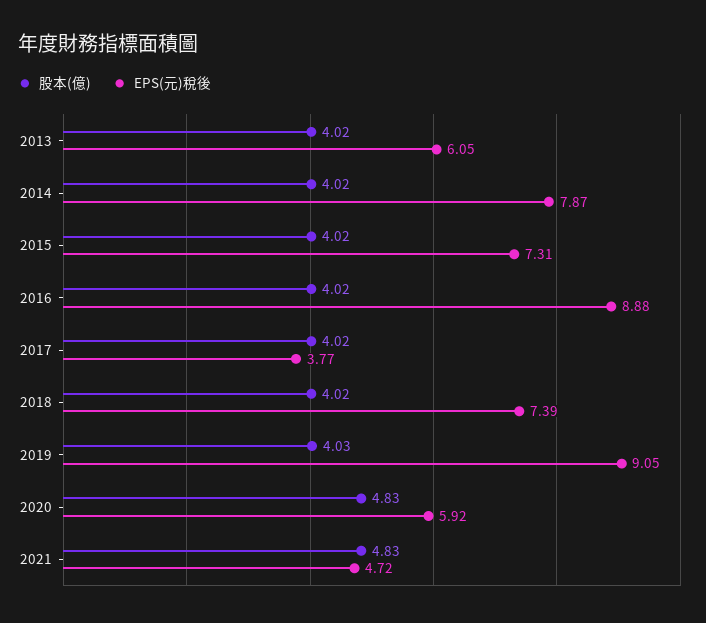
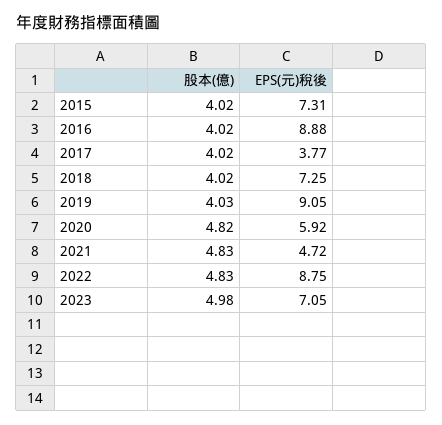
股本(億), 2013: 4.02 -> none
EPS(元)稅後, 2013: 6.05 -> none
股本(億), 2014: 4.02 -> none
EPS(元)稅後, 2014: 7.87 -> none
EPS(元)稅後, 2018: 7.39 -> 7.25
股本(億), 2020: 4.83 -> 4.82
股本(億), 2022: none -> 4.83
EPS(元)稅後, 2022: none -> 8.75
股本(億), 2023: none -> 4.98
EPS(元)稅後, 2023: none -> 7.05

